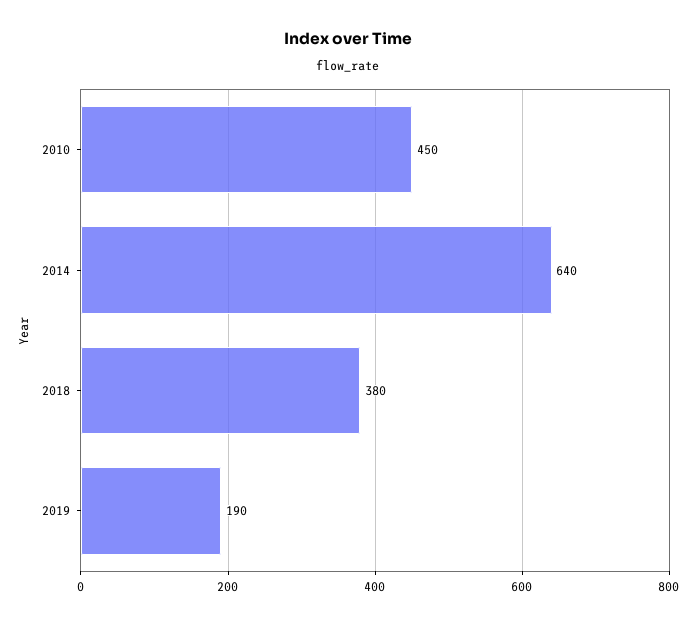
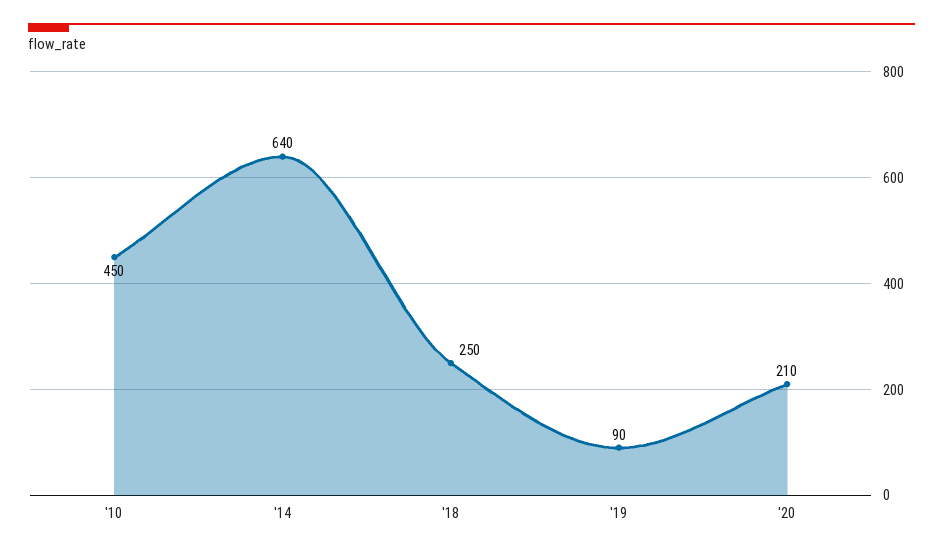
2018: 380 -> 250
2019: 190 -> 90
'20: none -> 210

